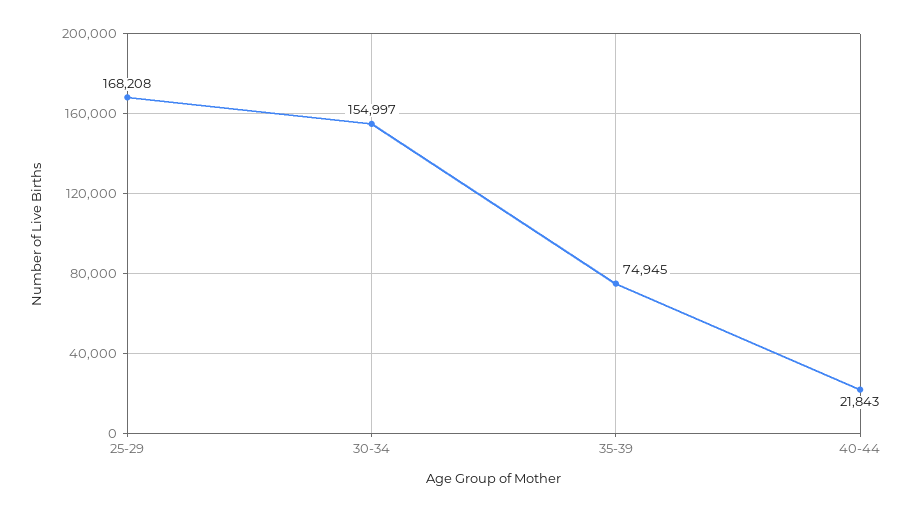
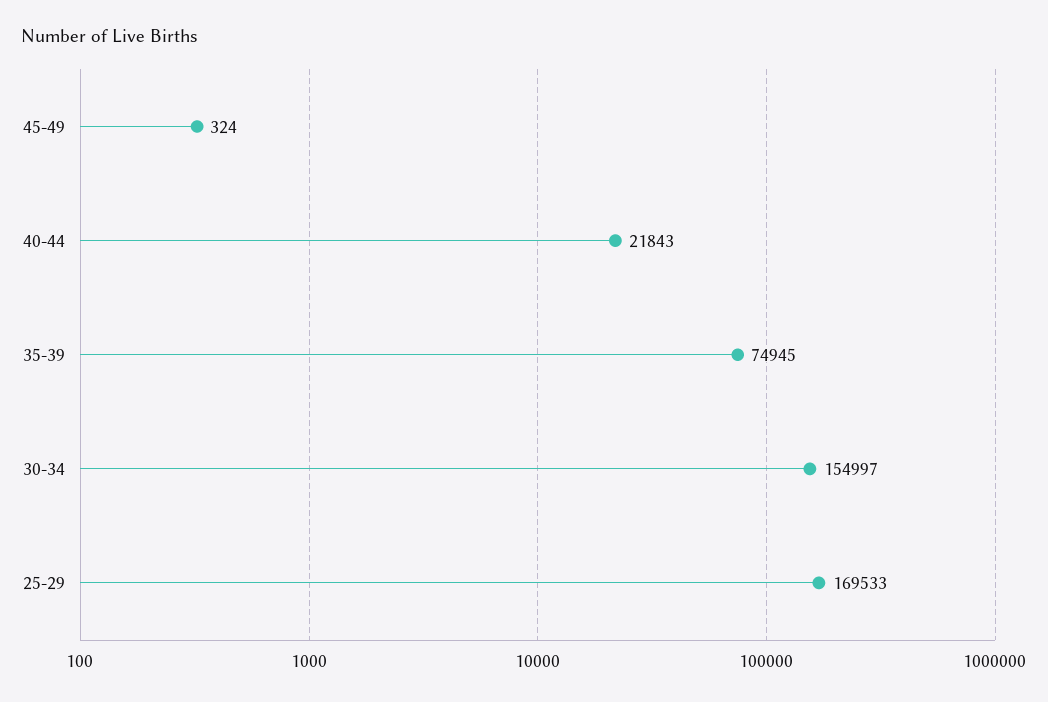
25-29: 168208 -> 169533
45-49: none -> 324

